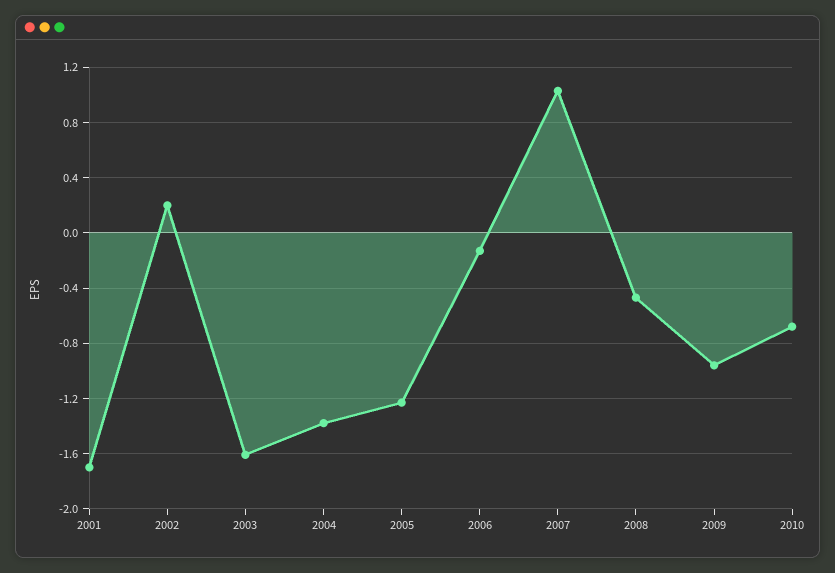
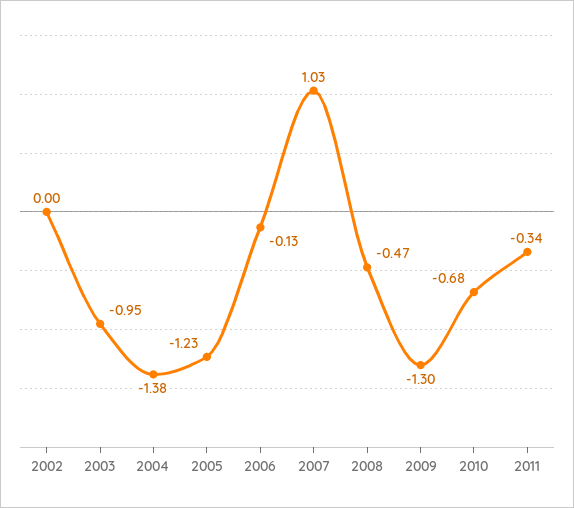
2001: -1.7 -> none
2002: 0.2 -> 0
2003: -1.6 -> -0.95
2009: -0.95 -> -1.3
2011: none -> -0.34

